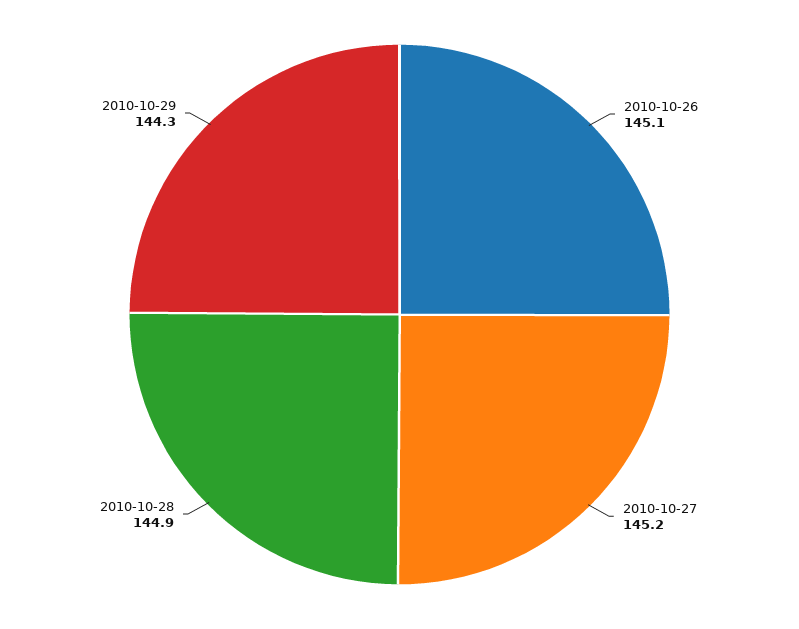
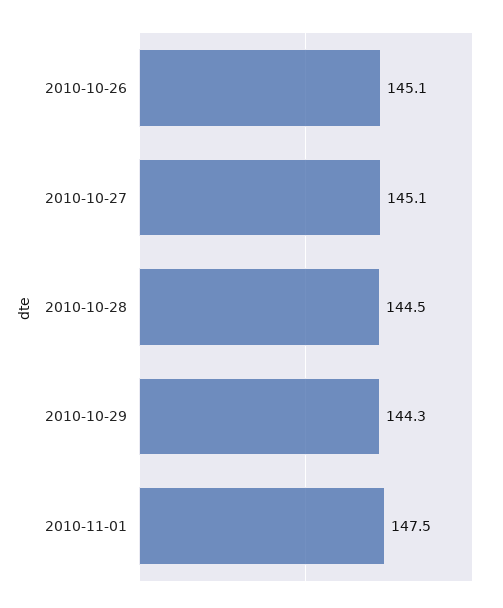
2010-10-27: 145.2 -> 145.1
2010-10-28: 144.9 -> 144.5
2010-11-01: none -> 147.5

